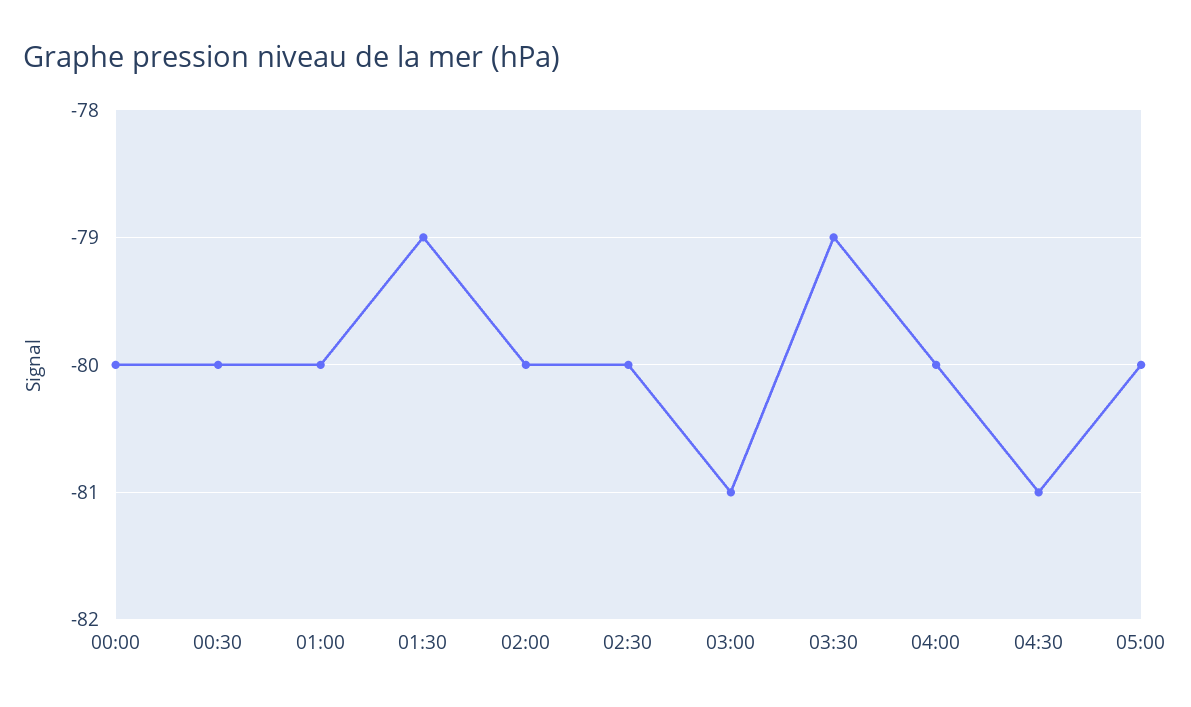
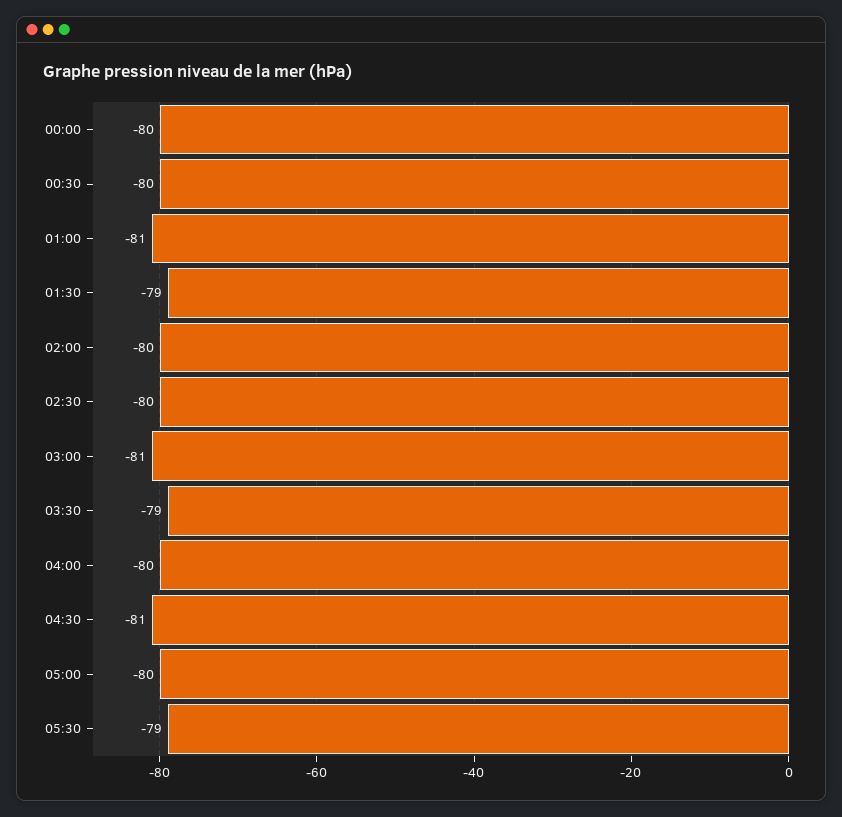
01:00: -80 -> -81
05:30: none -> -79

